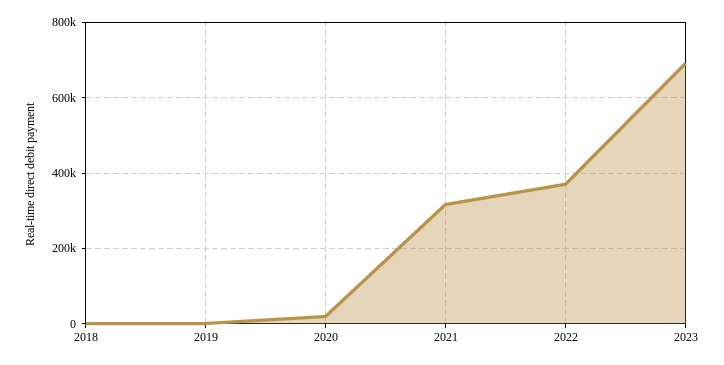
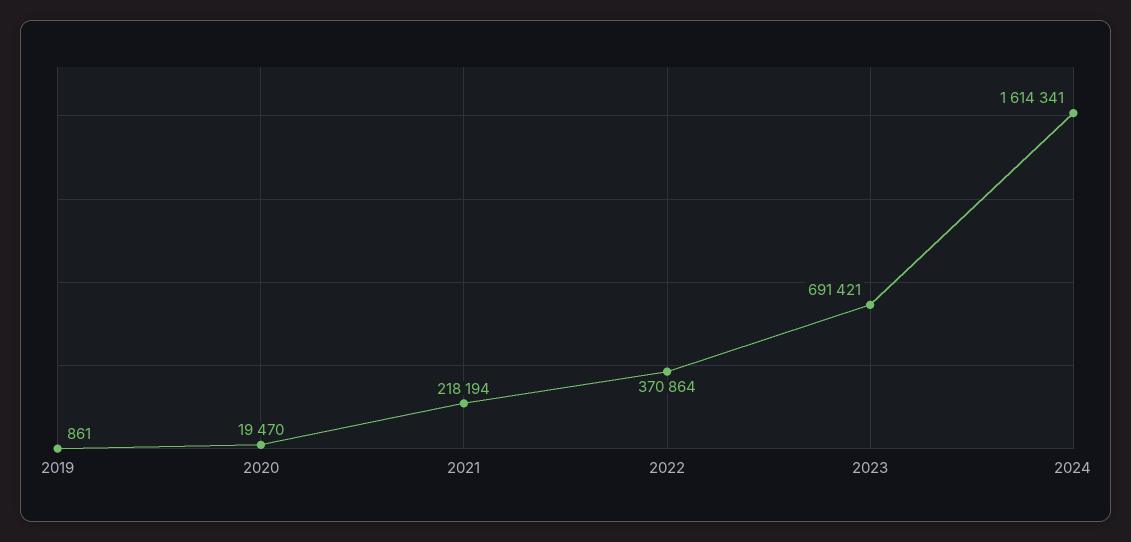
2018: 0 -> none
2021: 320000 -> 218194
2024: none -> 1614341

